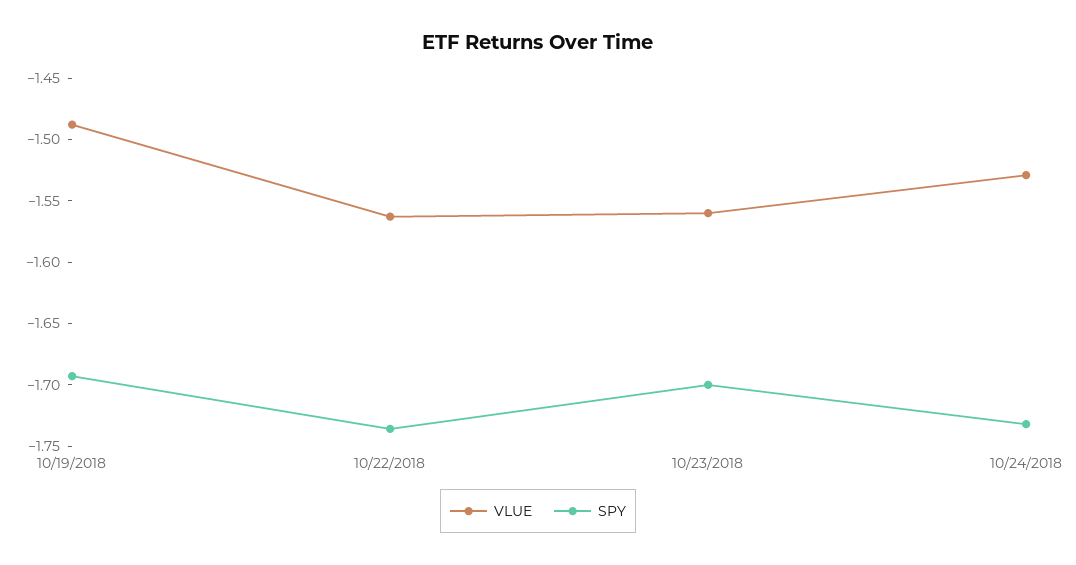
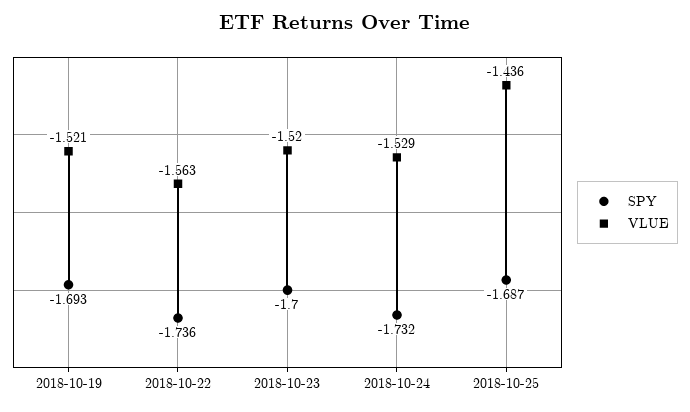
VLUE, 10/19/2018: -1.49 -> -1.521
VLUE, 10/23/2018: -1.56 -> -1.52
SPY, 2018-10-25: none -> -1.687
VLUE, 2018-10-25: none -> -1.436

